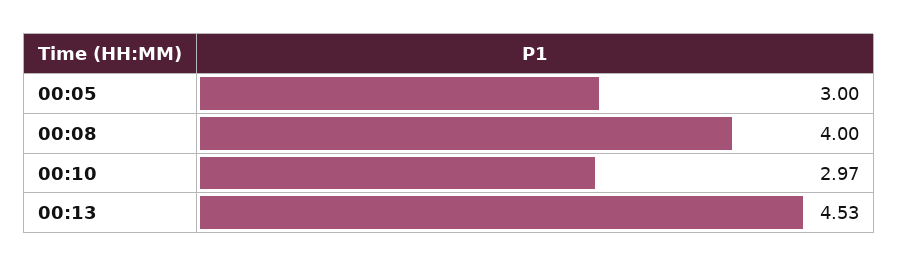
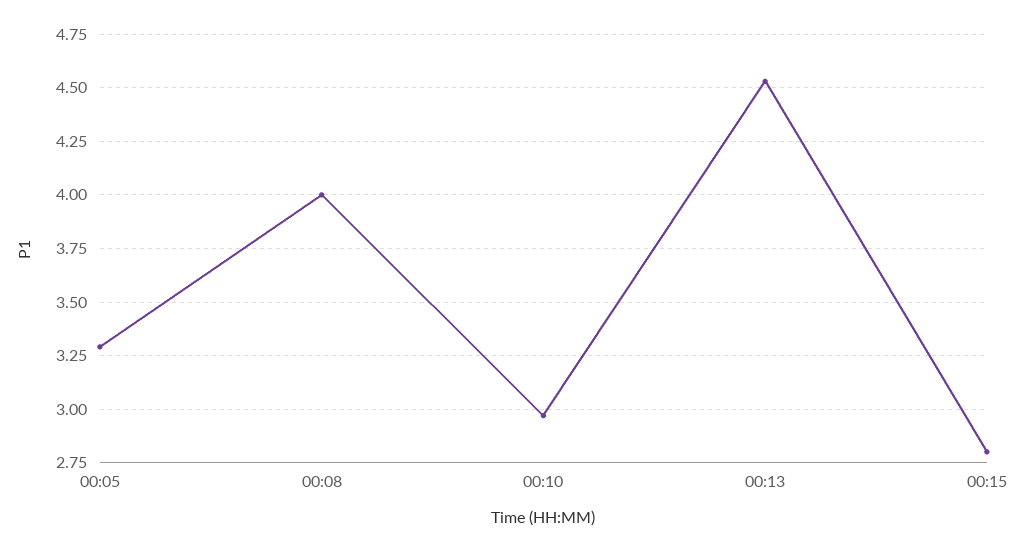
00:05: 3 -> 3.3
00:15: none -> 2.8

